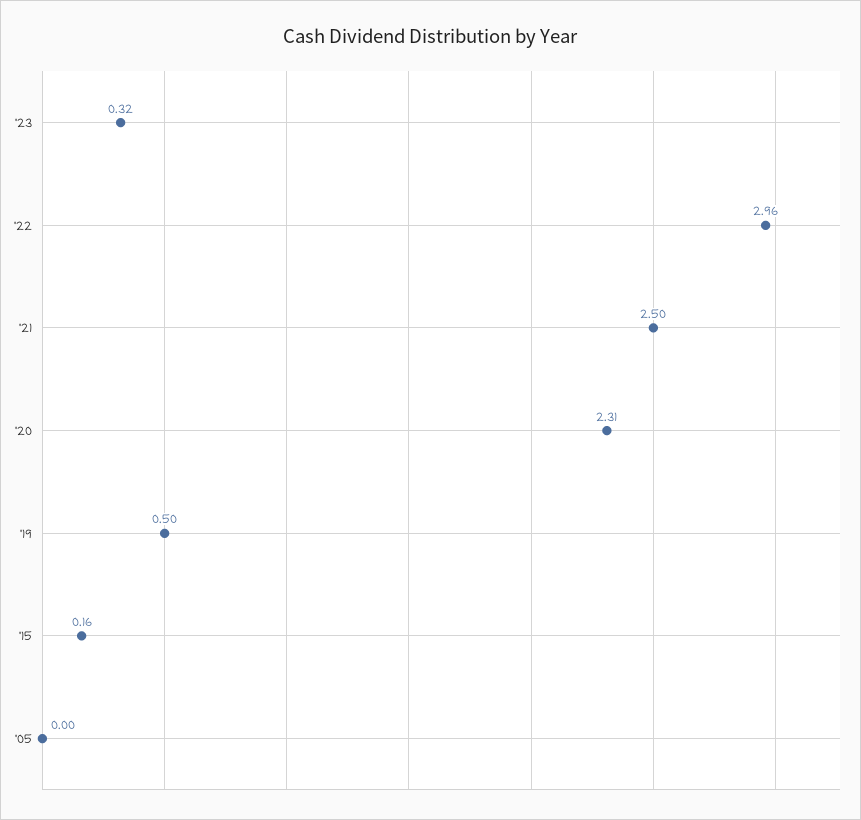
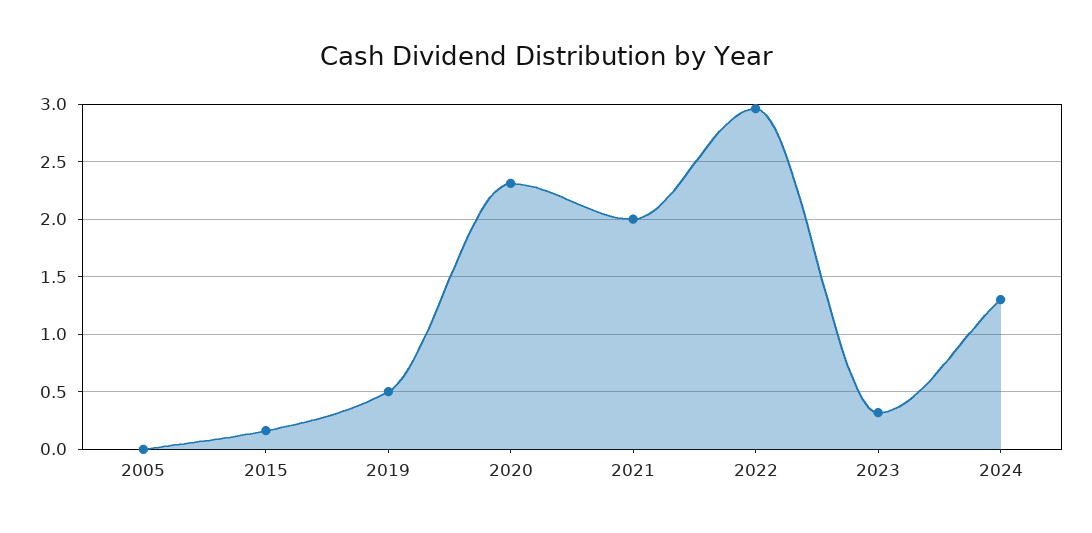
'21: 2.5 -> 2
2024: none -> 1.3

